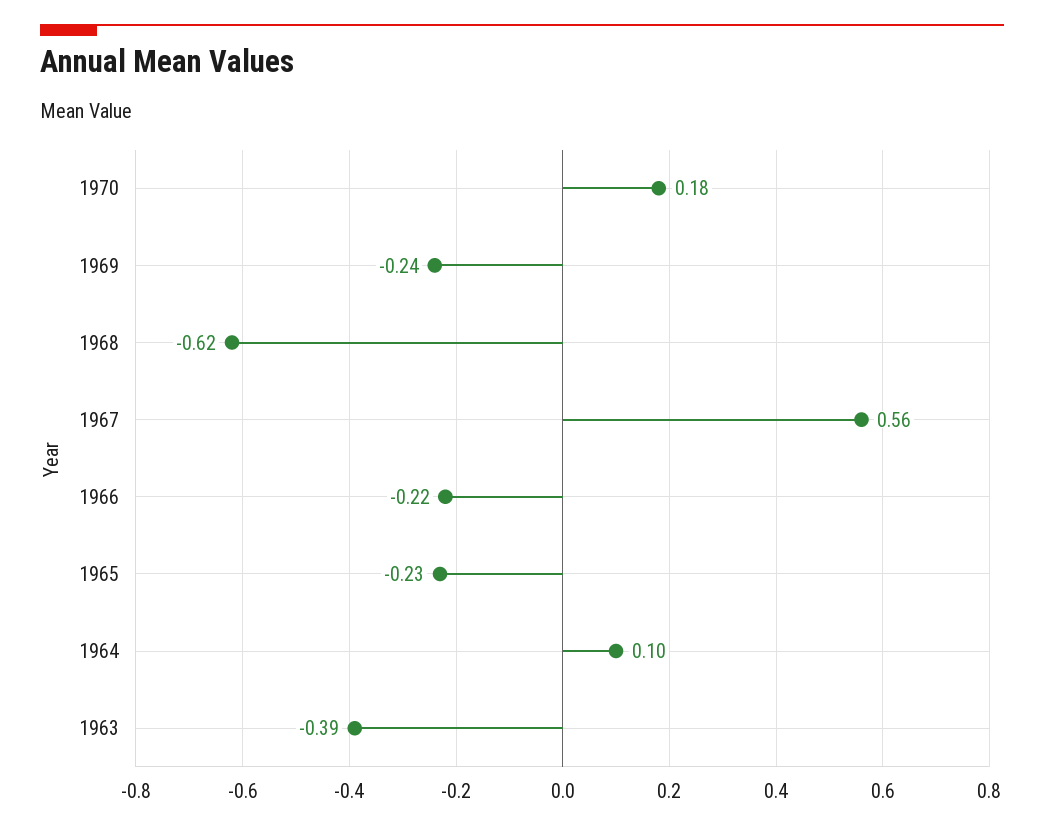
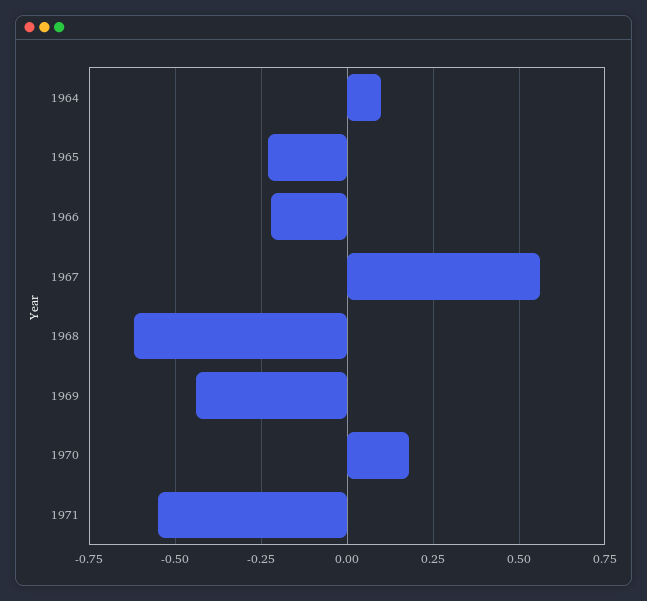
1969: -0.24 -> -0.45
1963: -0.39 -> none
1971: none -> -0.55

